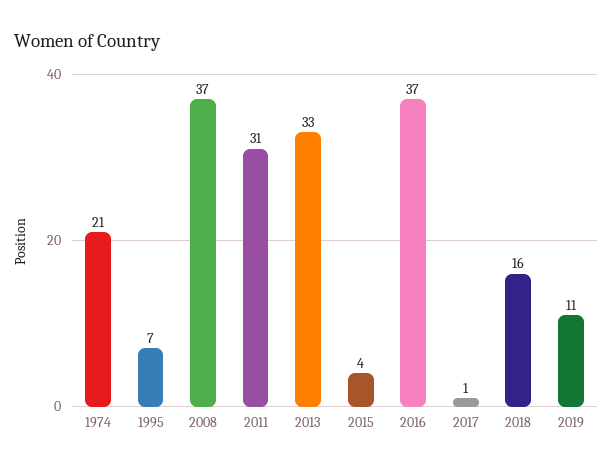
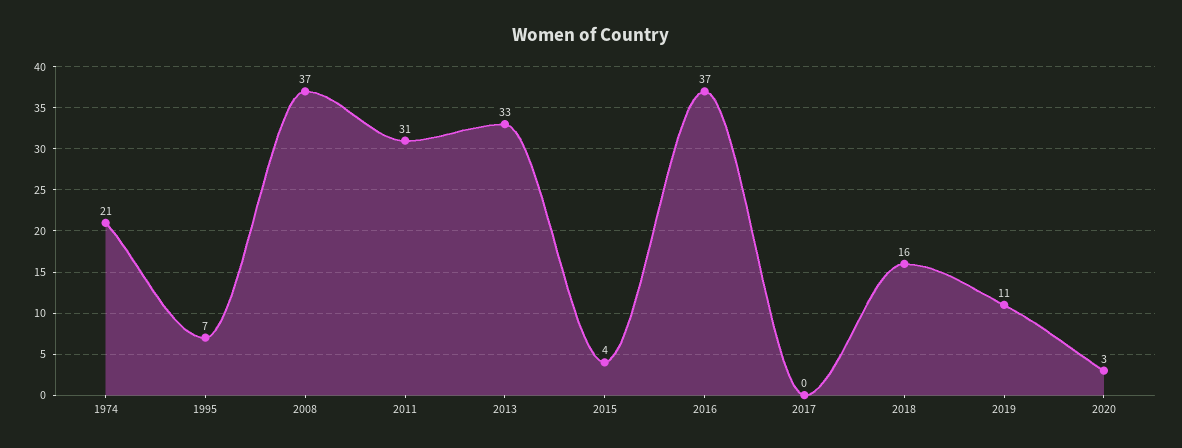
2017: 1 -> 0
2020: none -> 3

